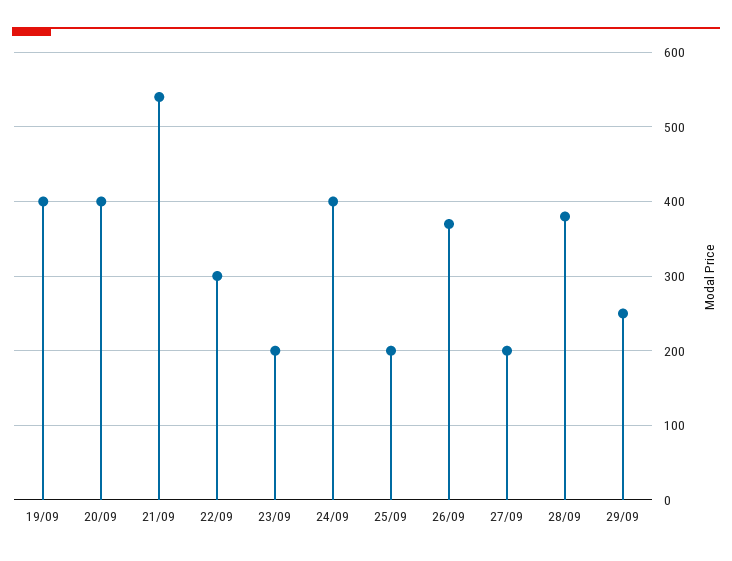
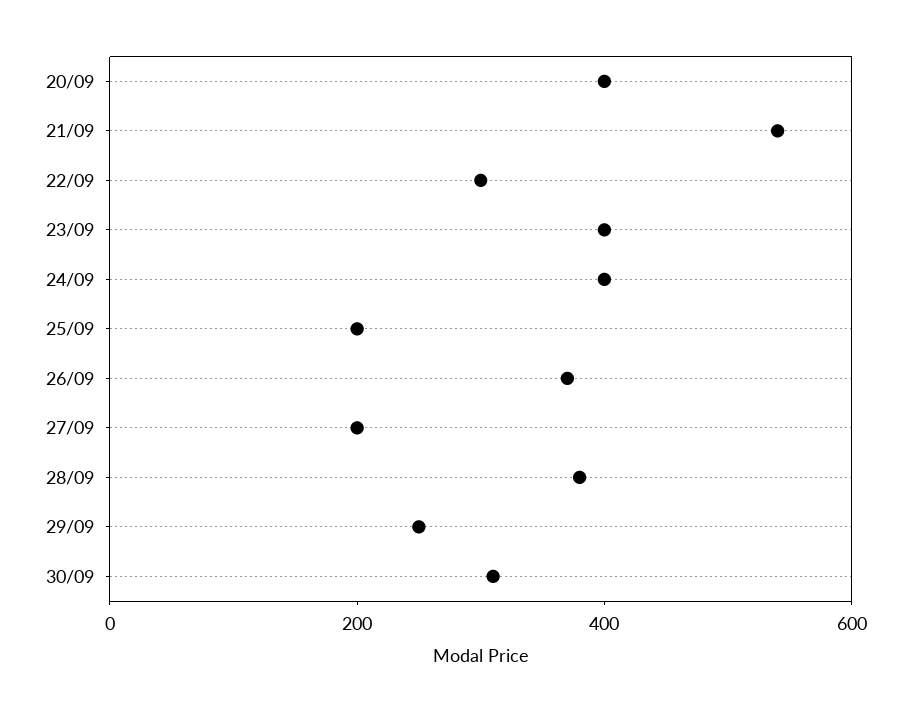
19/09: 400 -> none
23/09: 200 -> 400
30/09: none -> 300

